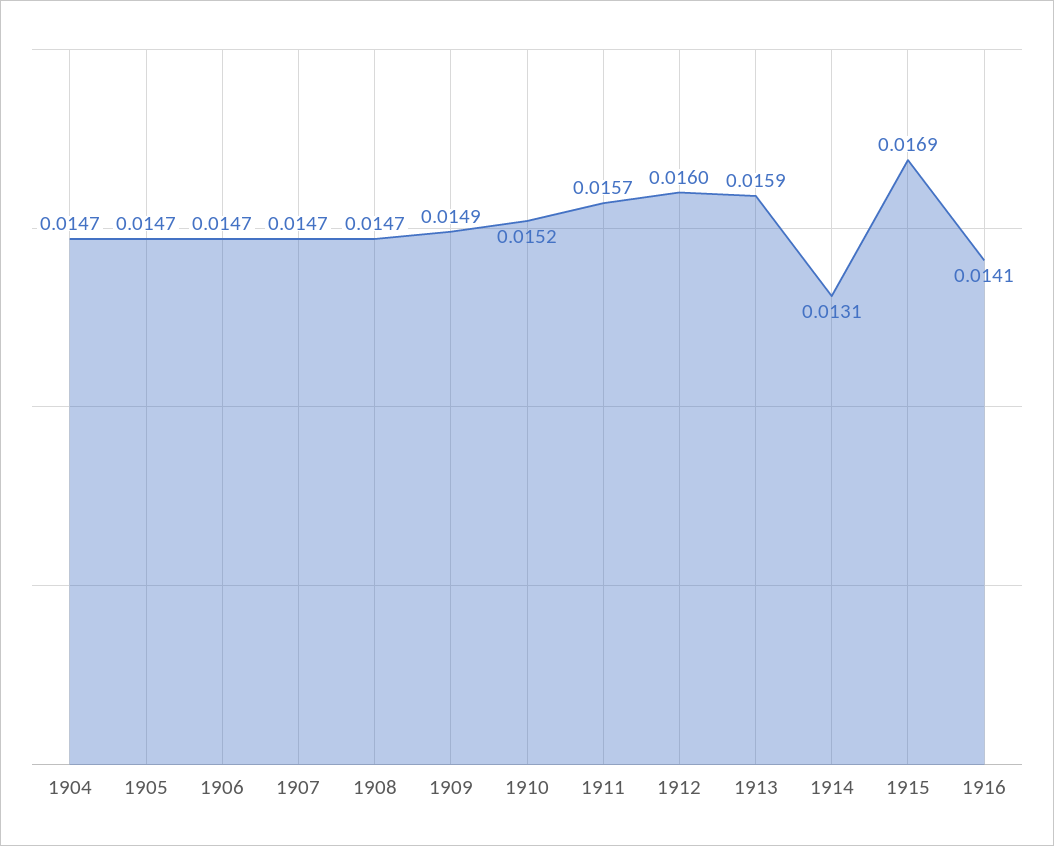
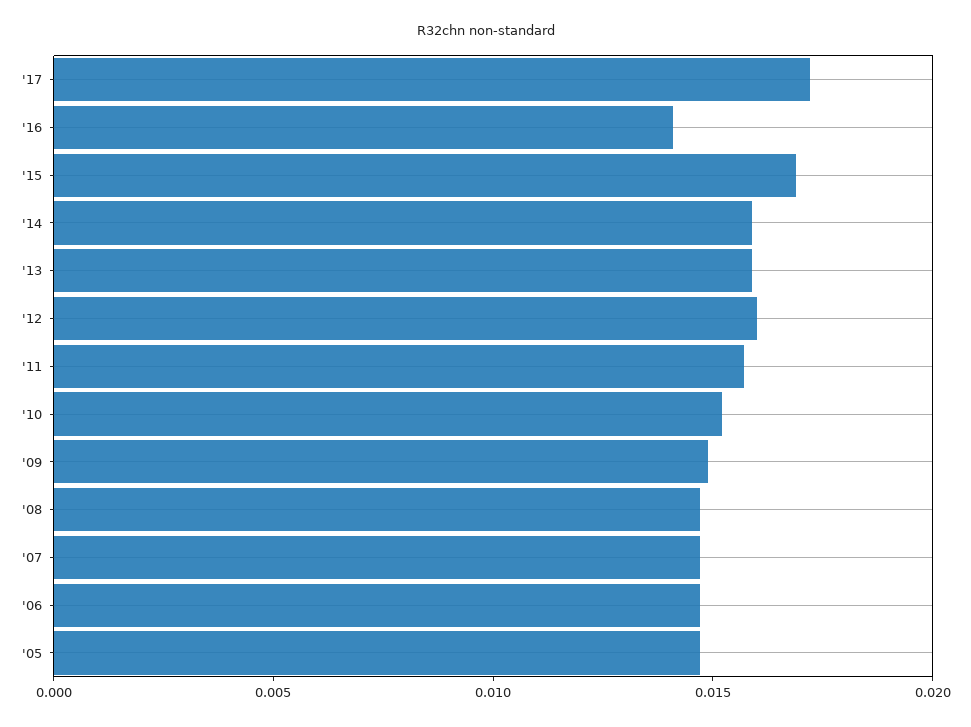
1904: 0.0147 -> none
1914: 0.0131 -> 0.016
'17: none -> 0.017

